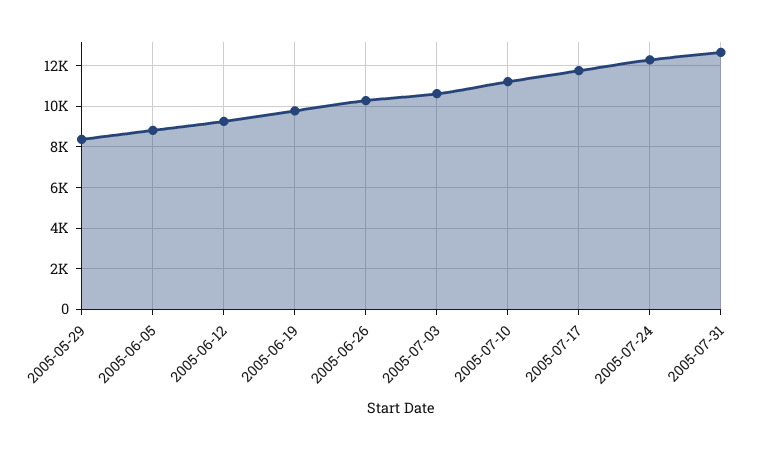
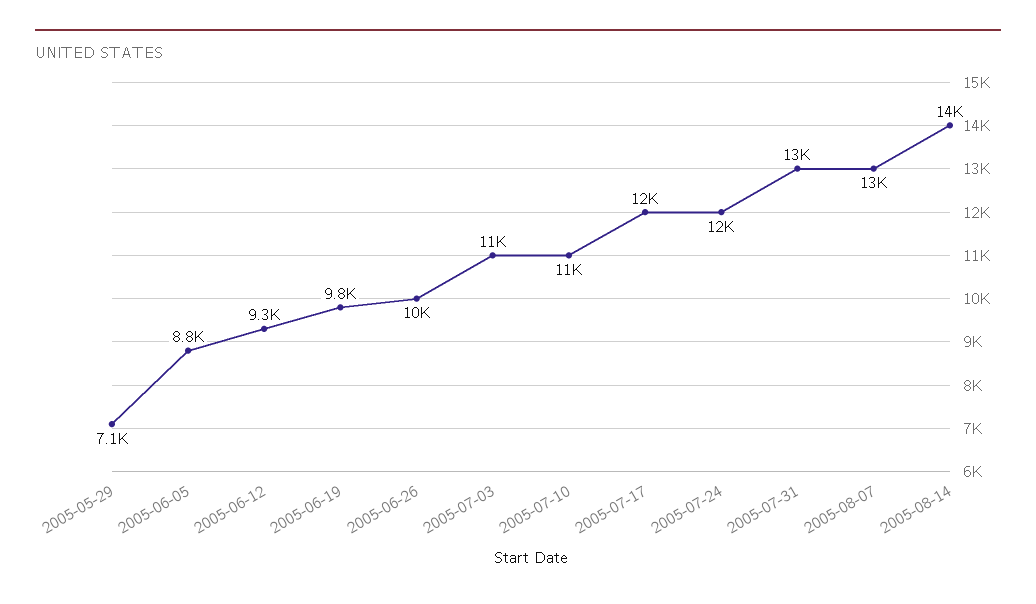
2005-05-29: 8500 -> 7100
2005-08-07: none -> 13000
2005-08-14: none -> 14000

